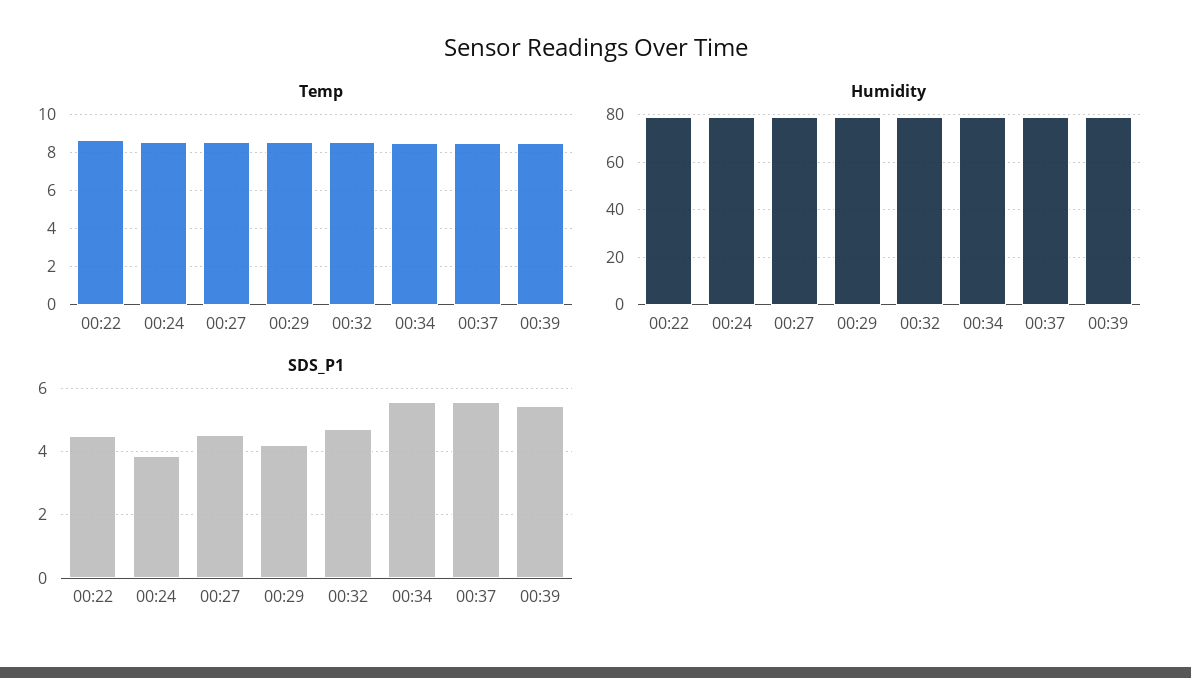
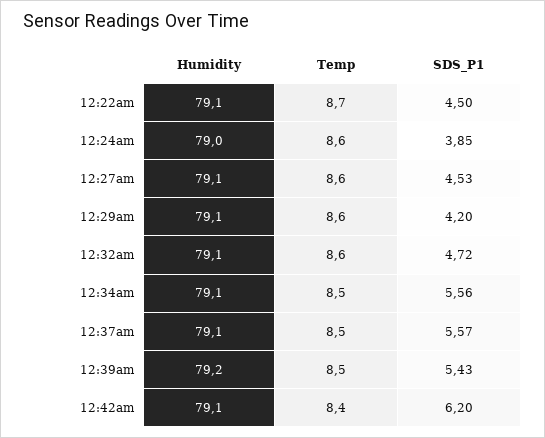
Humidity, 12:42am: none -> 79.1
Temp, 12:42am: none -> 8.4
SDS_P1, 12:42am: none -> 6.2

